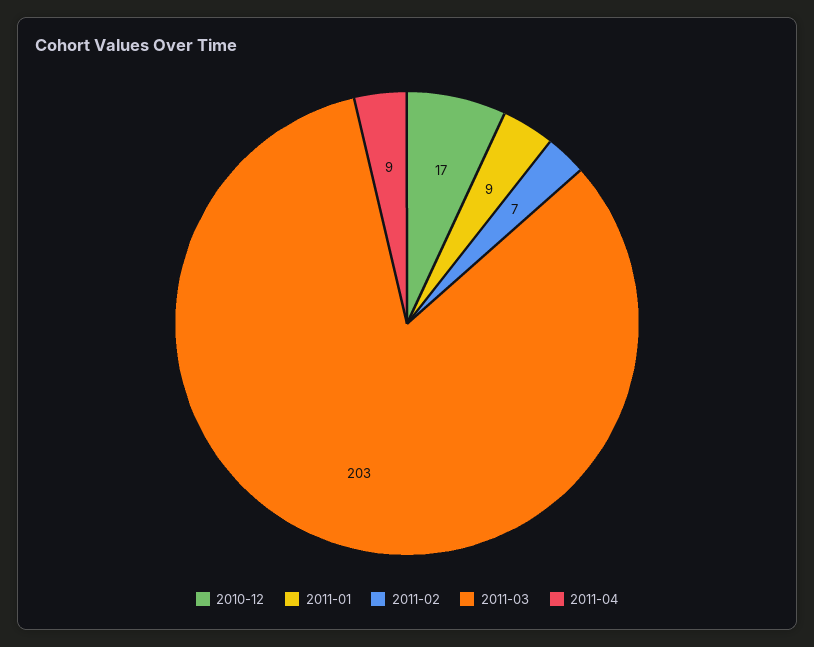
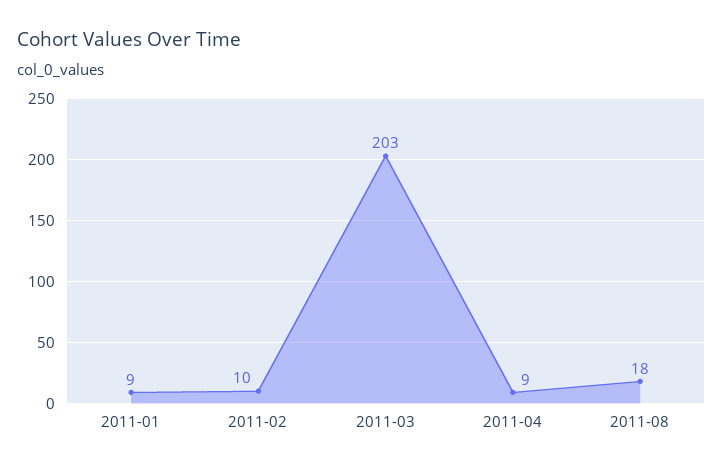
2010-12: 17 -> none
2011-02: 7 -> 10
2011-08: none -> 18

